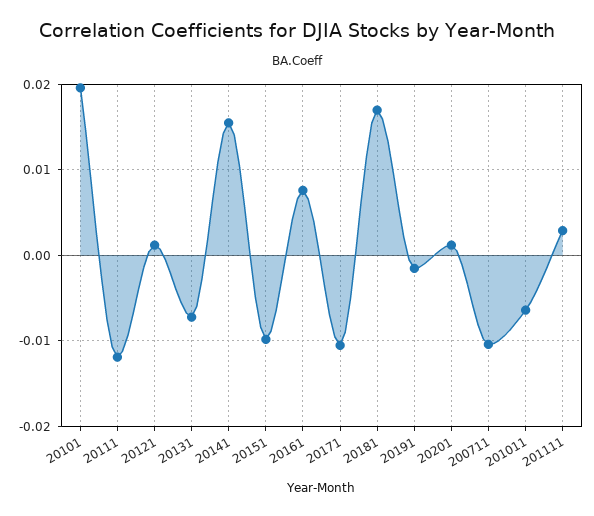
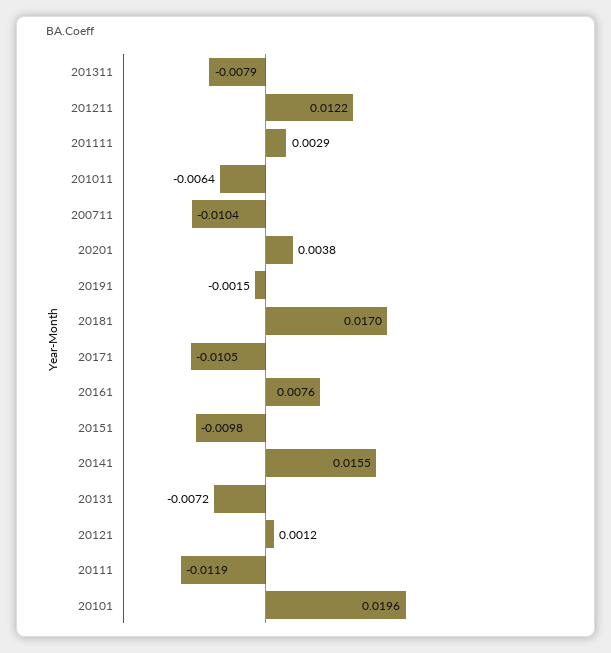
20201: 0.001 -> 0.0038
201311: none -> -0.0079
201211: none -> 0.0122

